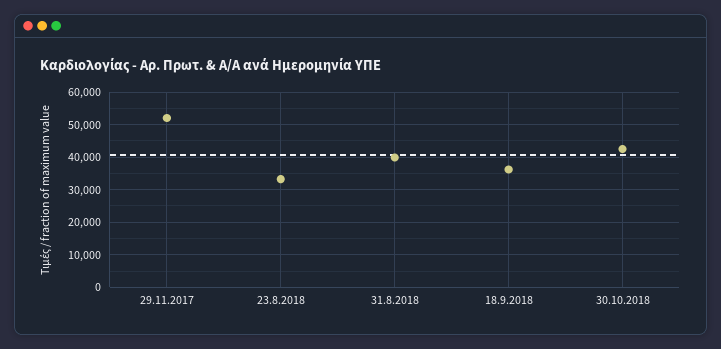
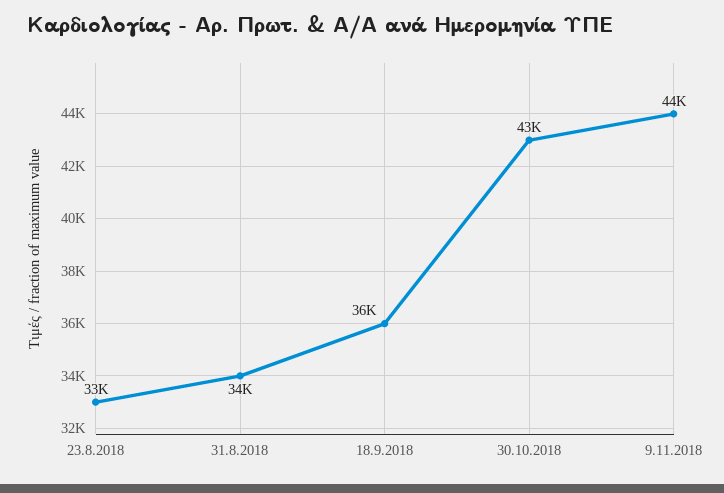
29.11.2017: 52000 -> none
31.8.2018: 40000 -> 34000
9.11.2018: none -> 44000

